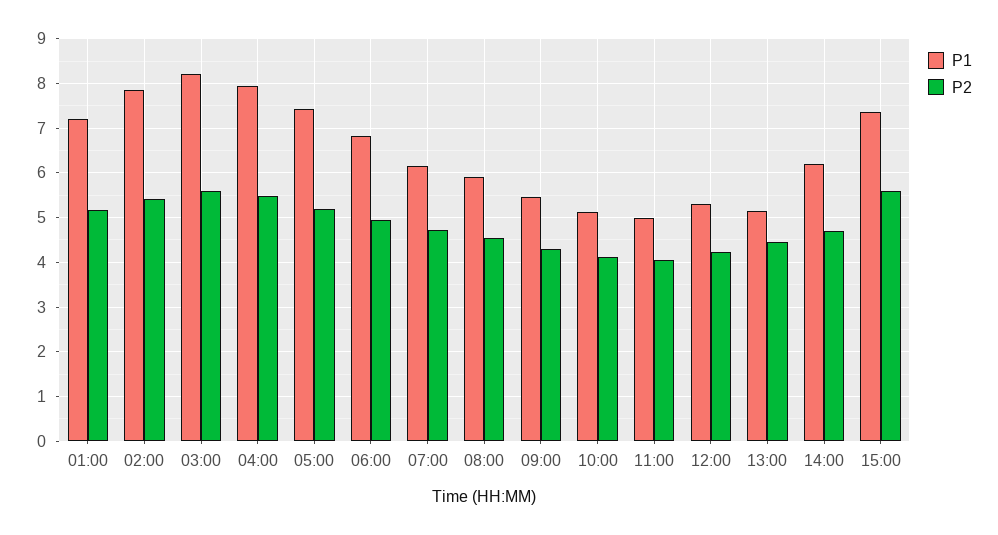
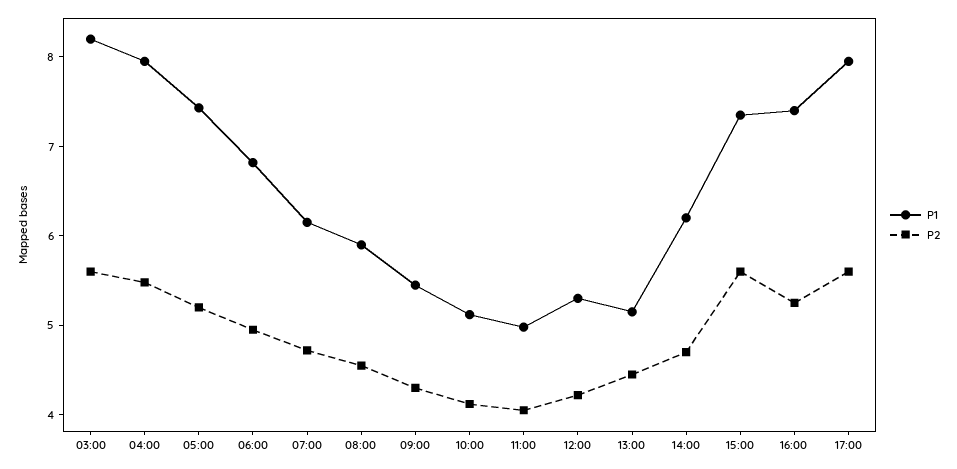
P1, 01:00: 7.2 -> none
P2, 01:00: 5.2 -> none
P1, 02:00: 7.8 -> none
P2, 02:00: 5.4 -> none
P1, 16:00: none -> 7.4
P2, 16:00: none -> 5.2
P1, 17:00: none -> 8
P2, 17:00: none -> 5.6

